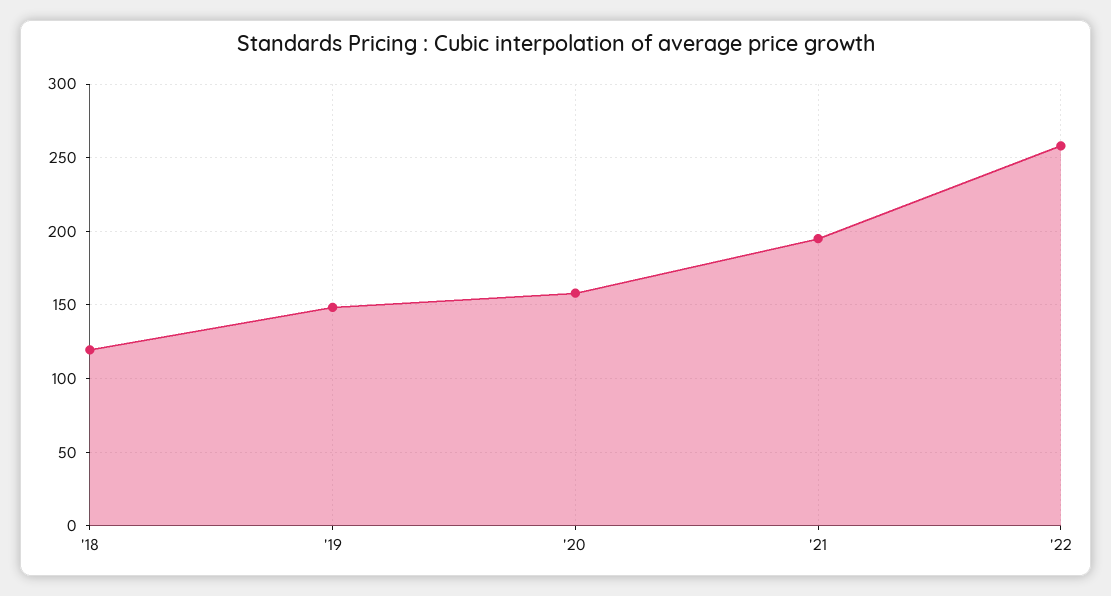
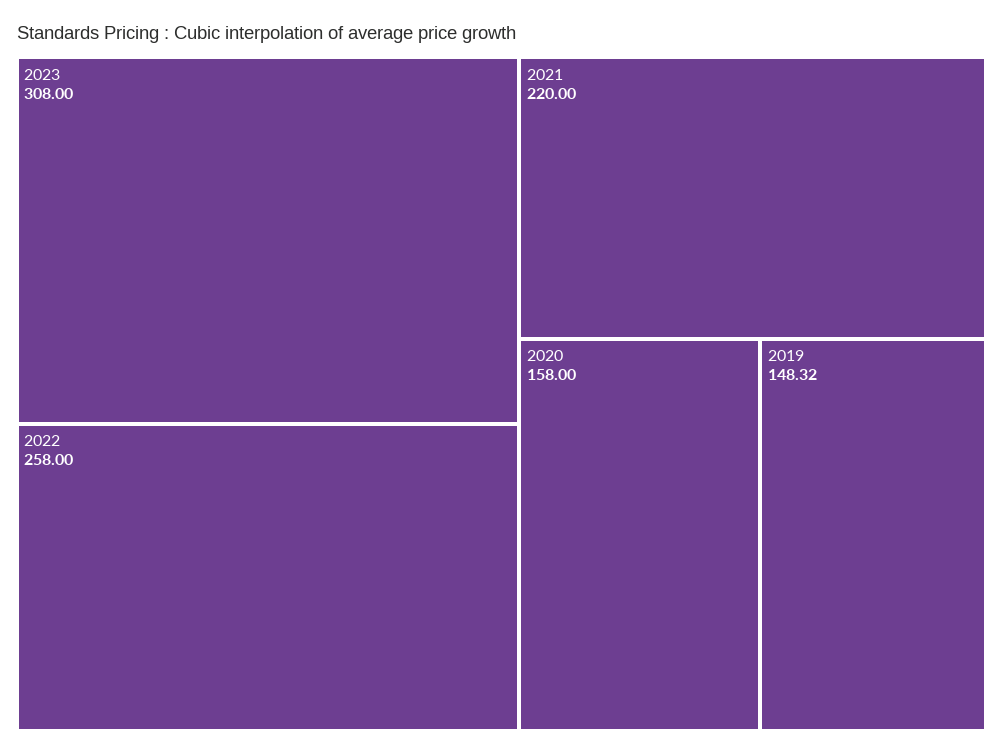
'18: 120 -> none
'21: 195 -> 220
2023: none -> 308

